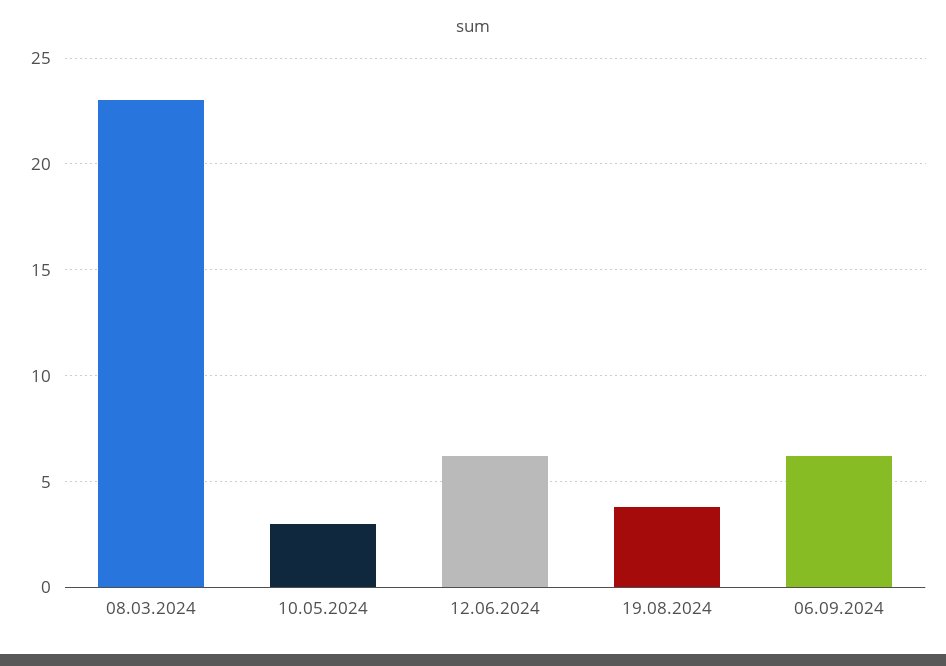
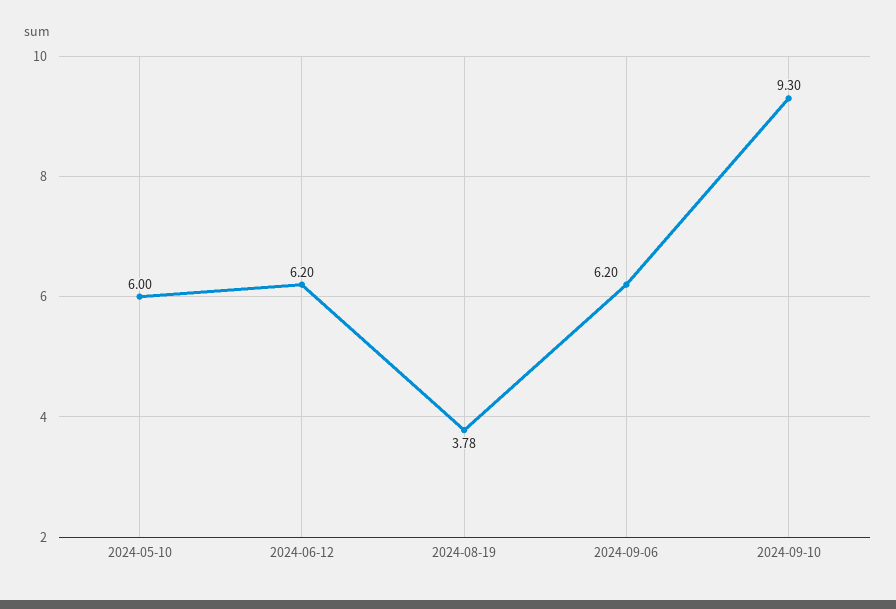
08.03.2024: 23 -> none
10.05.2024: 3 -> 6
2024-09-10: none -> 9.3

